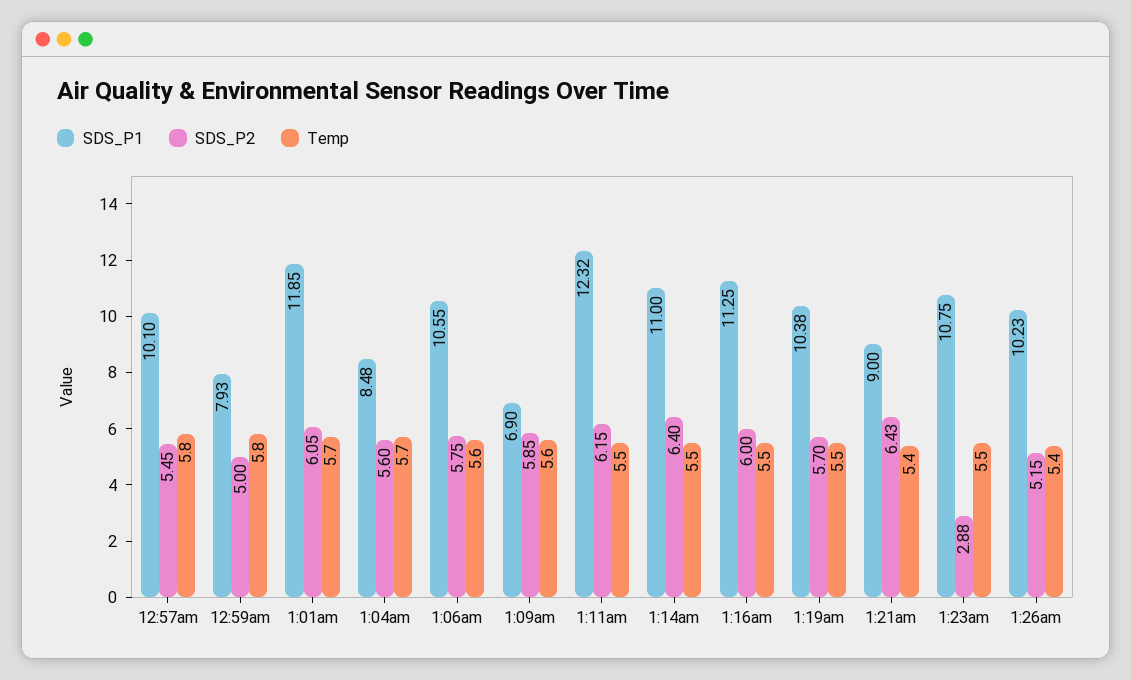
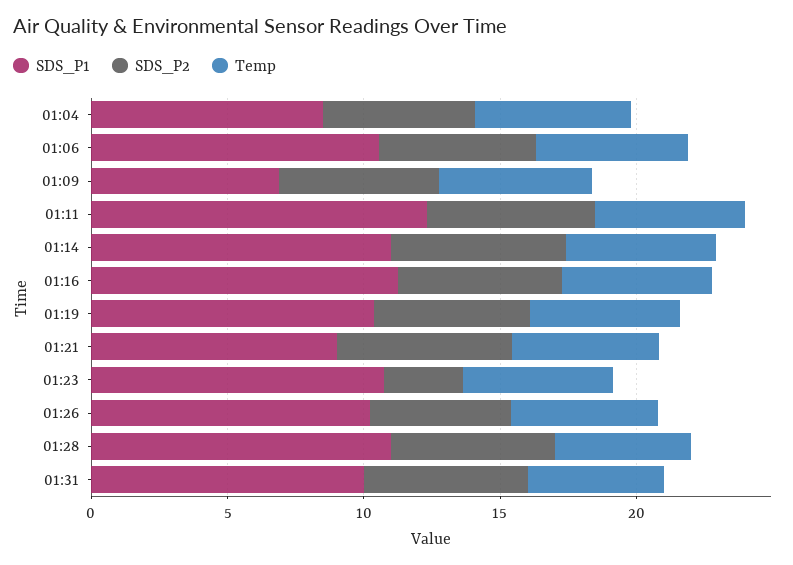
SDS_P1, 12:57am: 10.1 -> none
SDS_P2, 12:57am: 5.45 -> none
Temp, 12:57am: 5.8 -> none
SDS_P1, 12:59am: 7.93 -> none
SDS_P2, 12:59am: 5 -> none
Temp, 12:59am: 5.8 -> none
SDS_P1, 1:01am: 11.85 -> none
SDS_P2, 1:01am: 6.05 -> none
Temp, 1:01am: 5.7 -> none
SDS_P1, 01:28: none -> 11
SDS_P2, 01:28: none -> 6
Temp, 01:28: none -> 5
SDS_P1, 01:31: none -> 10
SDS_P2, 01:31: none -> 6
Temp, 01:31: none -> 5

